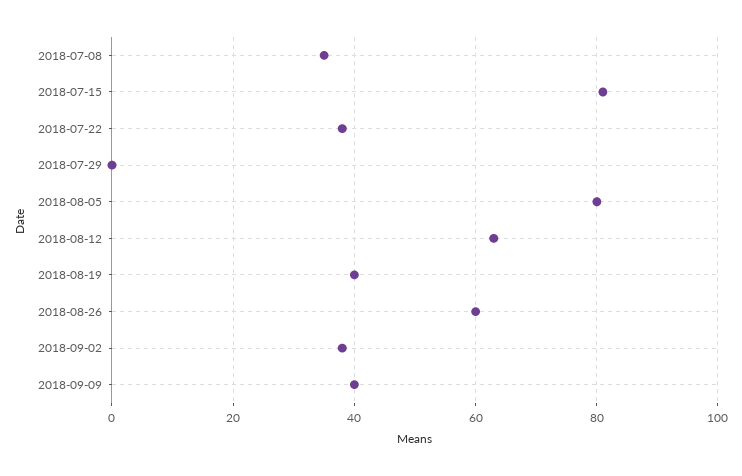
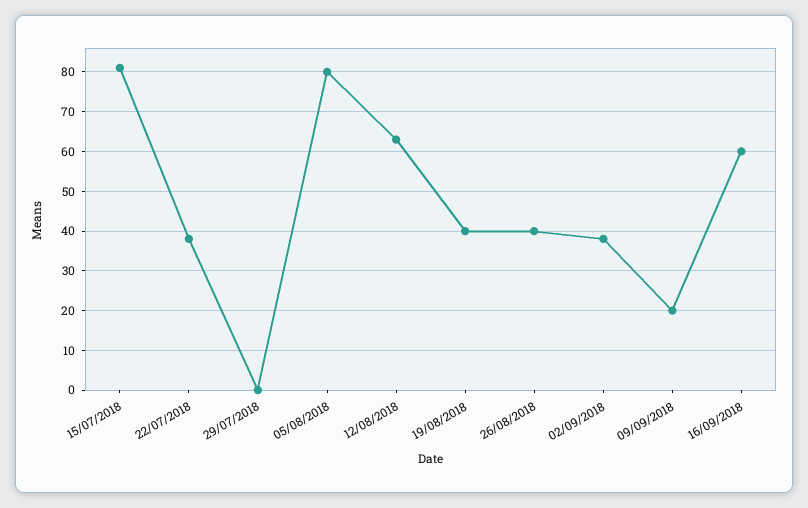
2018-07-08: 35 -> none
2018-08-26: 60 -> 40
2018-09-09: 40 -> 20
16/09/2018: none -> 60

